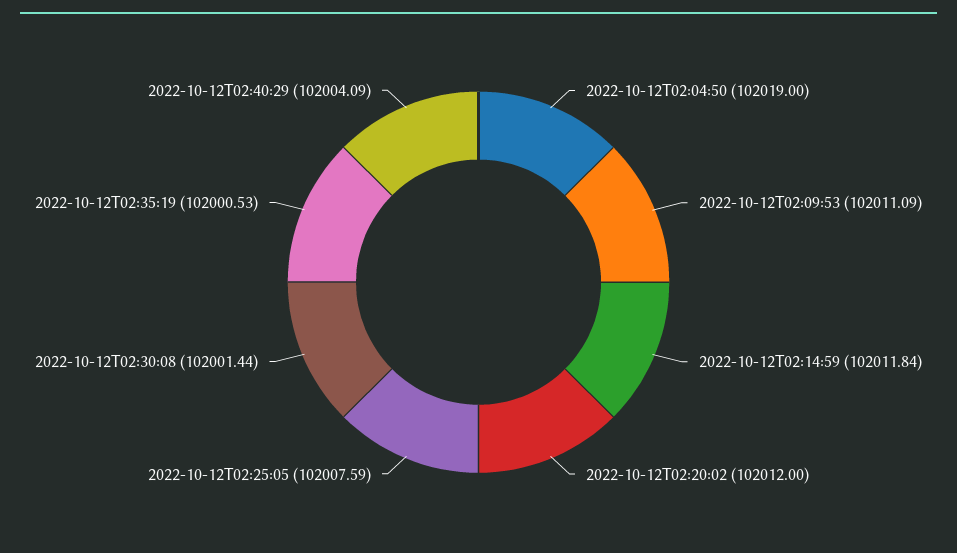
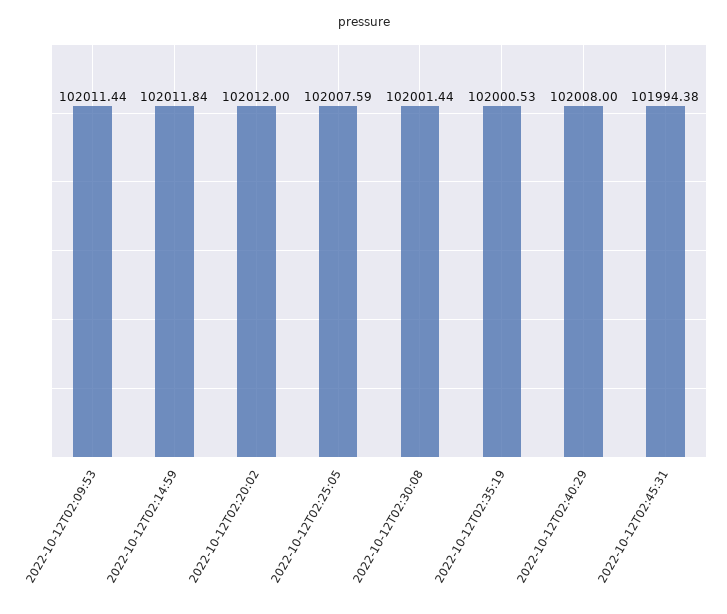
2022-10-12T02:04:50: 102019 -> none
2022-10-12T02:09:53: 102011.09 -> 102011.44
2022-10-12T02:40:29: 102004.09 -> 102008
2022-10-12T02:45:31: none -> 101994.38

